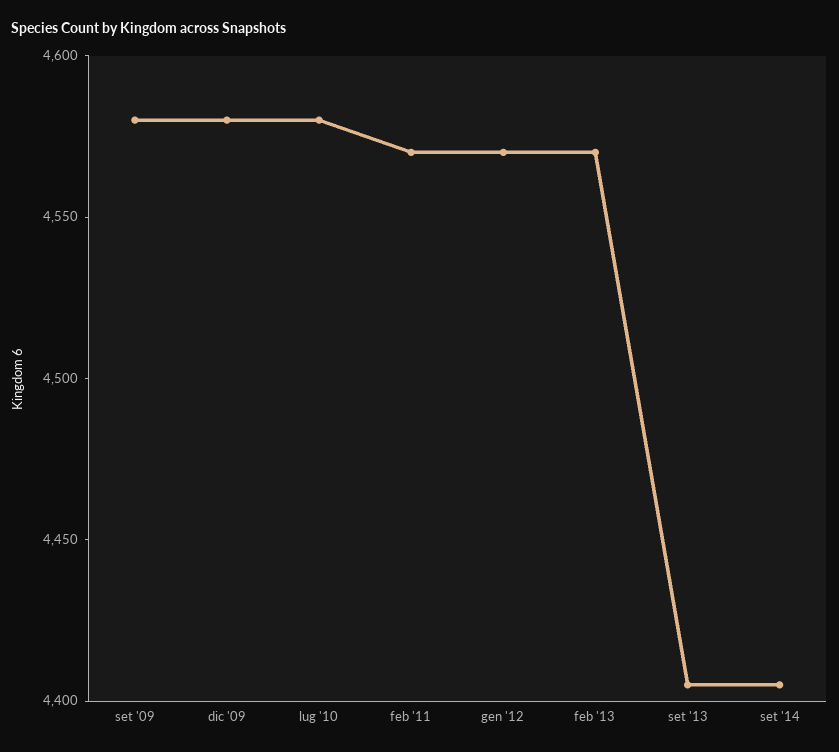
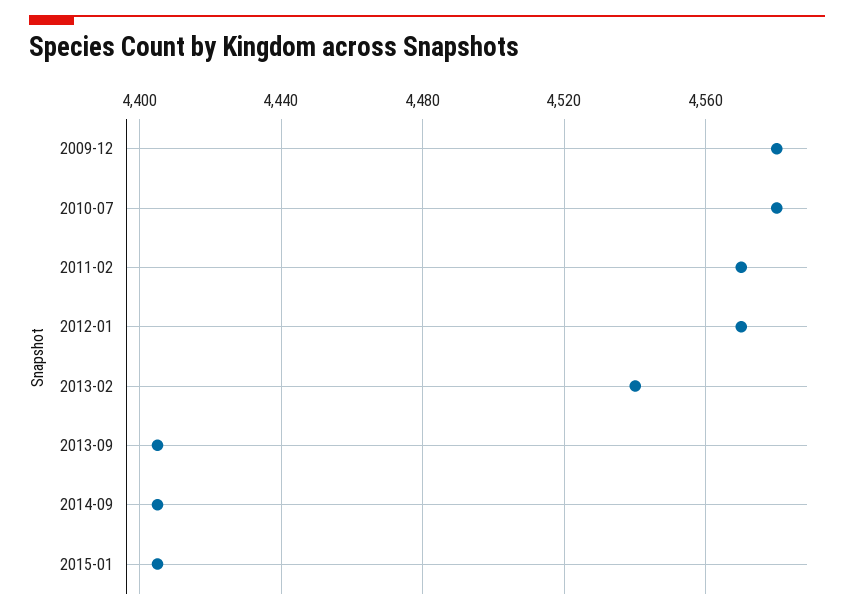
set '09: 4580 -> none
feb '13: 4570 -> 4540
2015-01: none -> 4405

